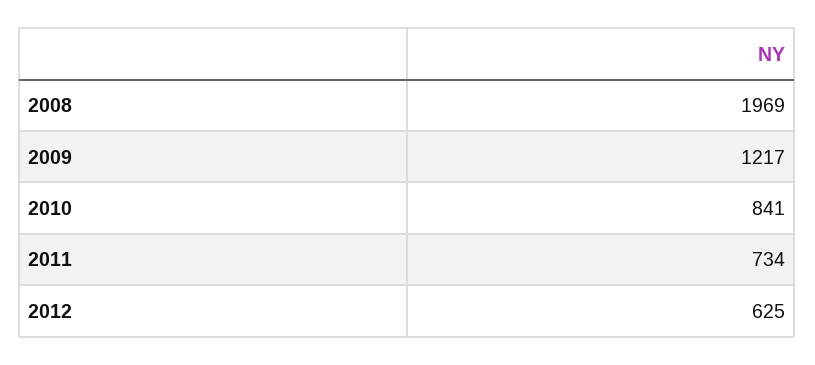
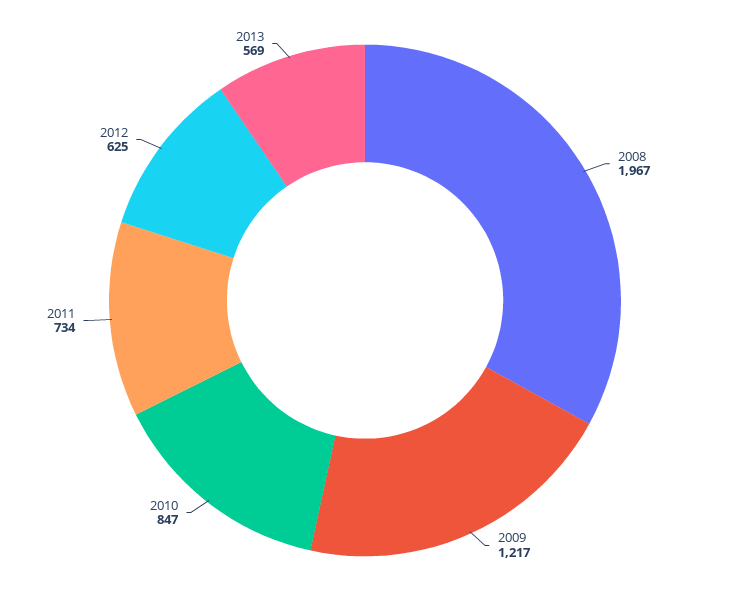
2008: 1969 -> 1967
2010: 841 -> 847
2013: none -> 569

